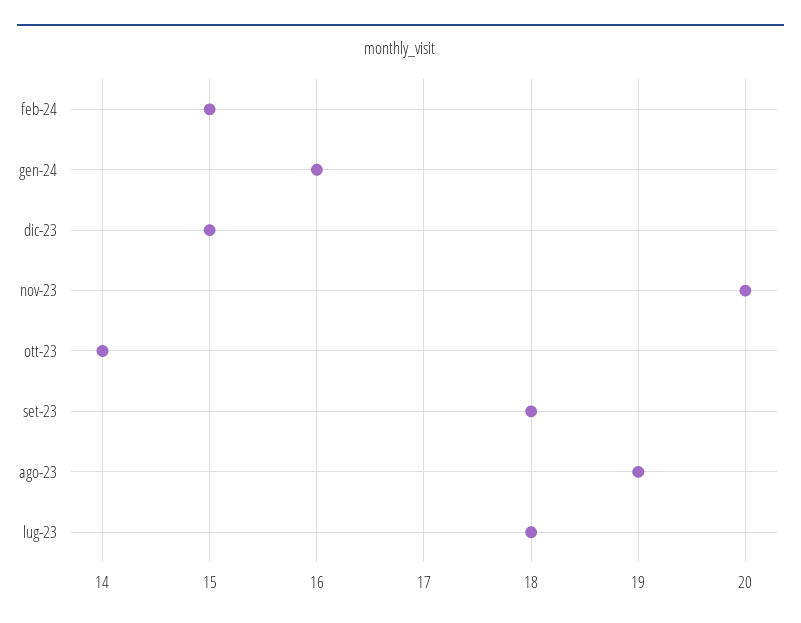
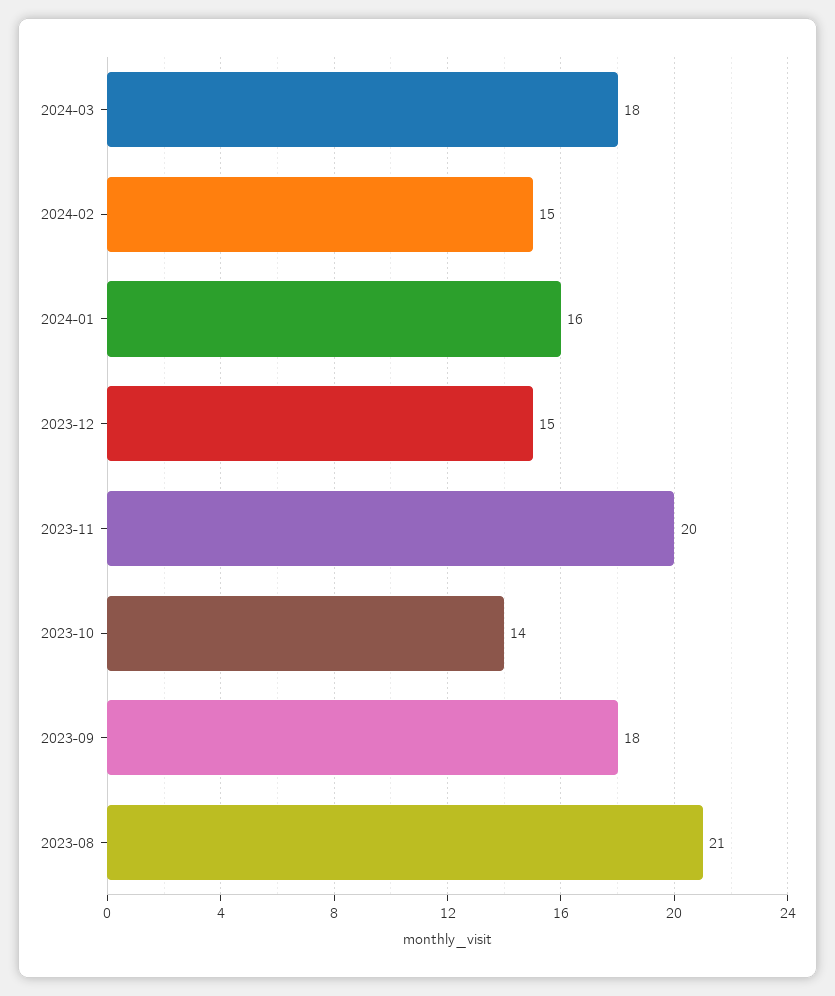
ago-23: 19 -> 21
lug-23: 18 -> none
2024-03: none -> 18

